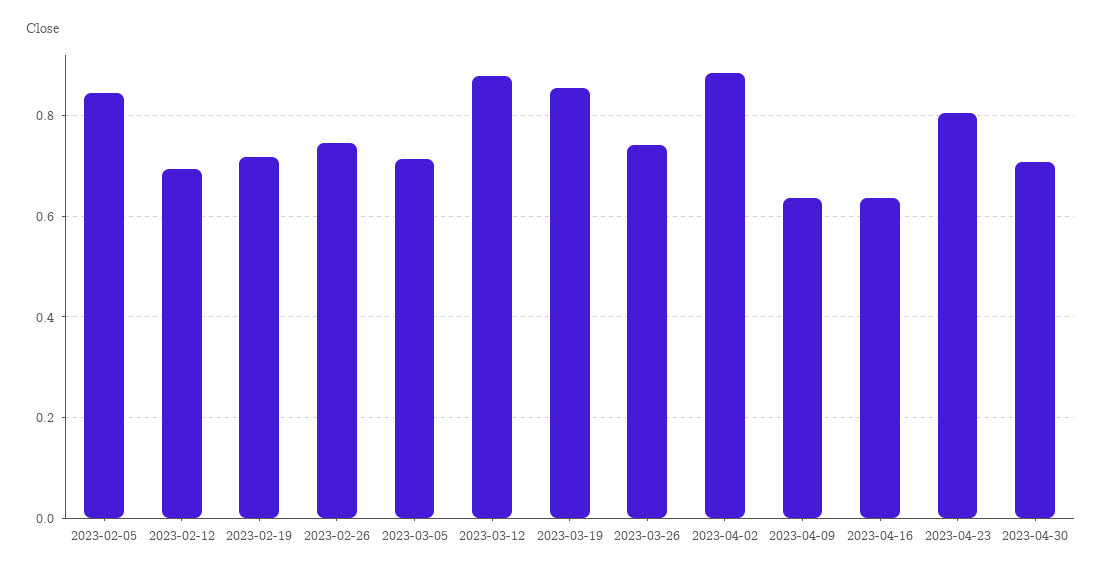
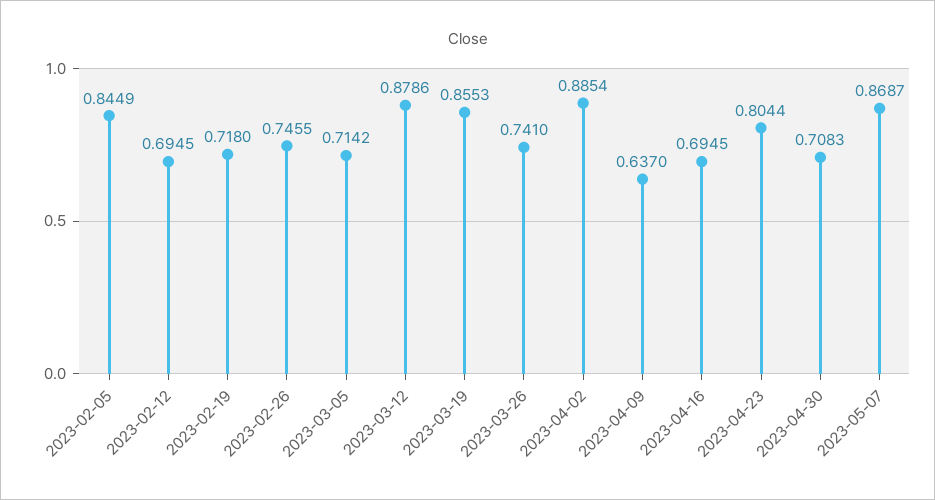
2023-04-16: 0.64 -> 0.6945
2023-05-07: none -> 0.8687

